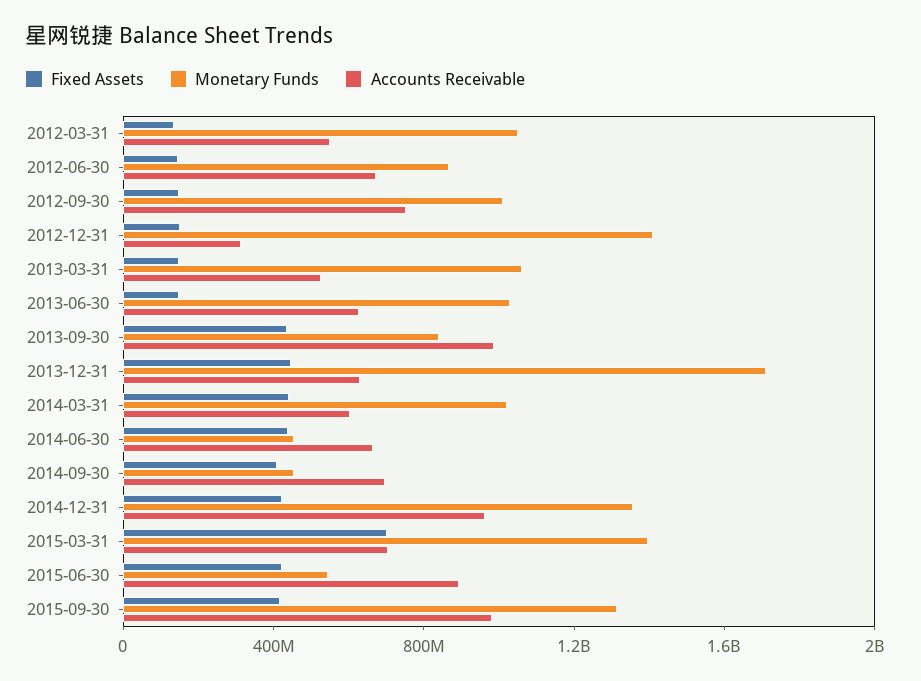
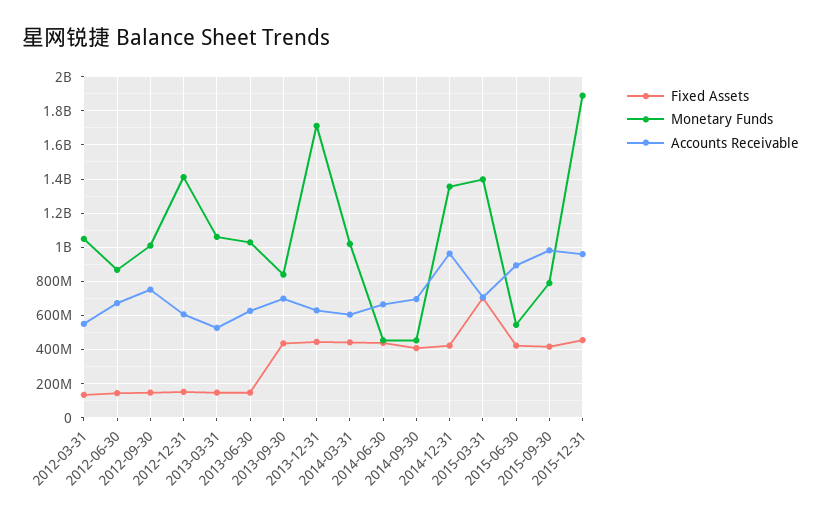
Accounts Receivable, 2012-12-31: 300000000 -> 600000000
Accounts Receivable, 2013-09-30: 1000000000 -> 700000000
Monetary Funds, 2015-09-30: 1300000000 -> 800000000
Fixed Assets, 2015-12-31: none -> 450000000
Monetary Funds, 2015-12-31: none -> 1900000000
Accounts Receivable, 2015-12-31: none -> 950000000

